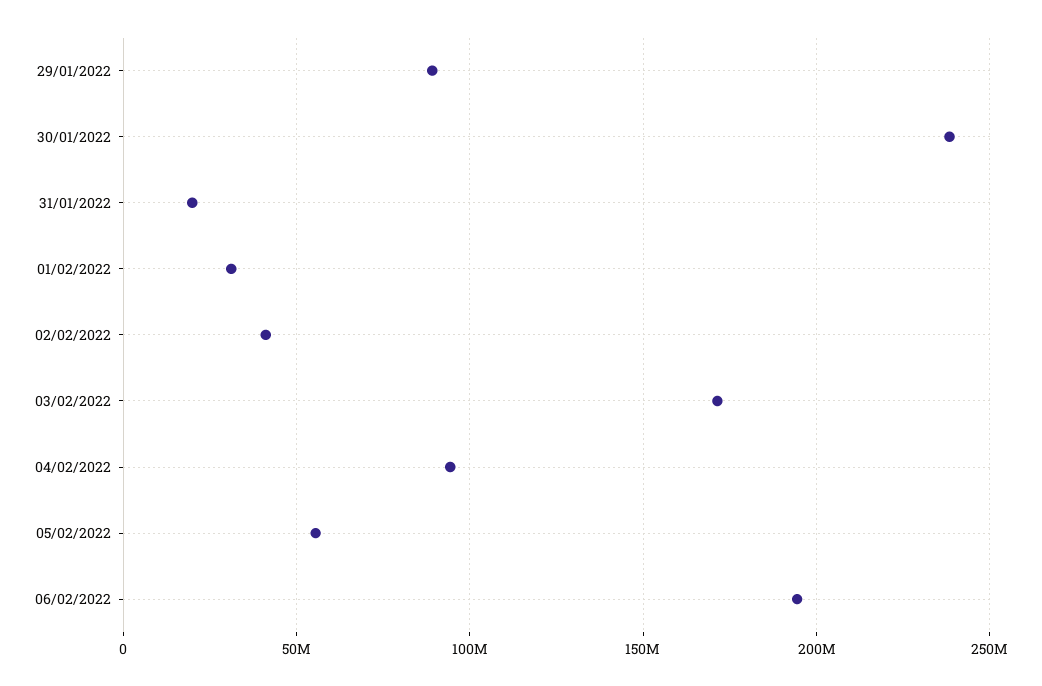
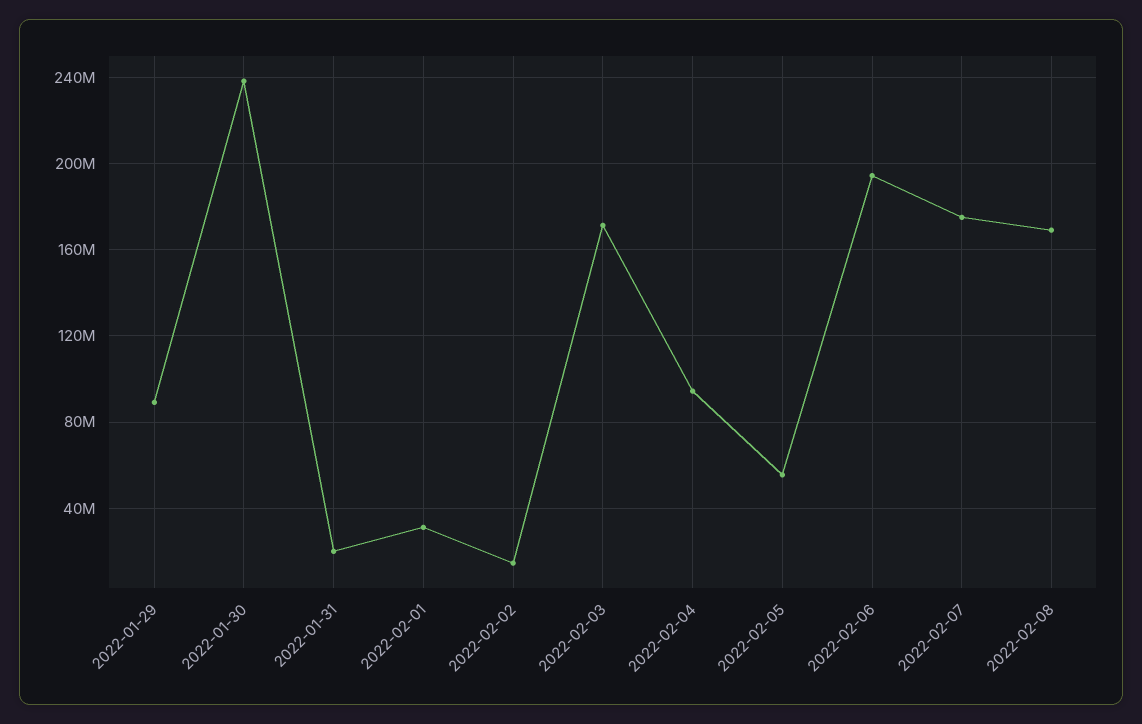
02/02/2022: 40000000 -> 15000000
2022-02-07: none -> 175000000
2022-02-08: none -> 170000000

